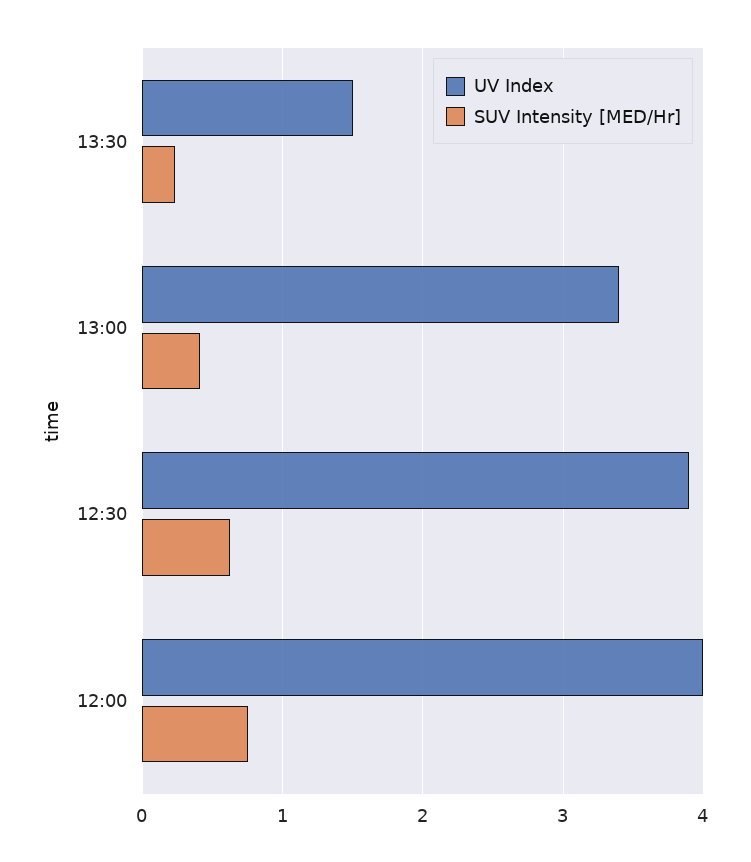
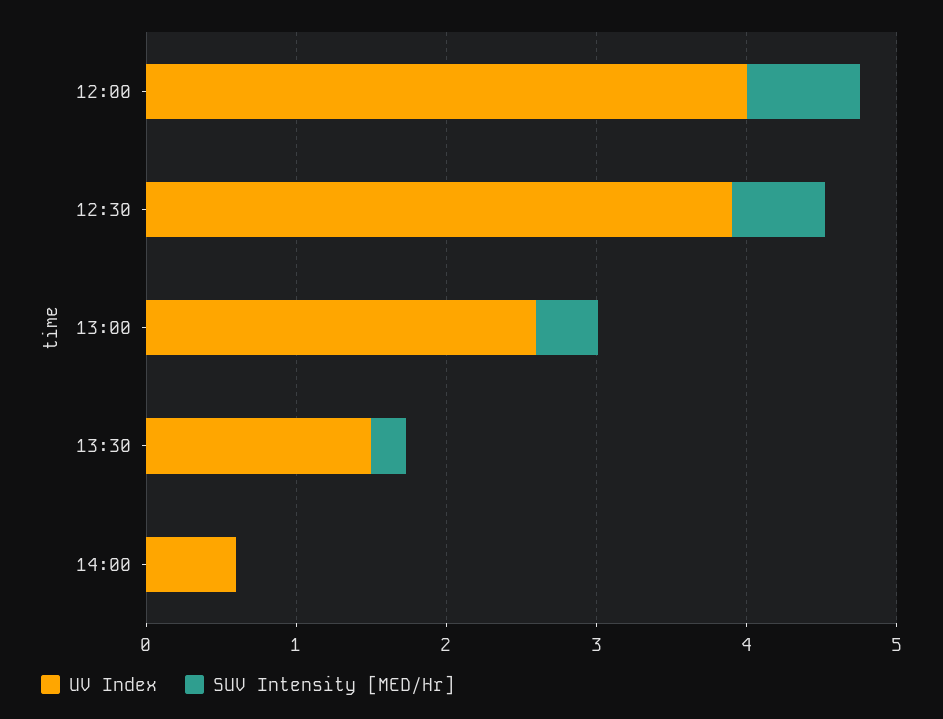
UV Index, 13:00: 3.4 -> 2.6
UV Index, 14:00: none -> 0.6
SUV Intensity [MED/Hr], 14:00: none -> 0

